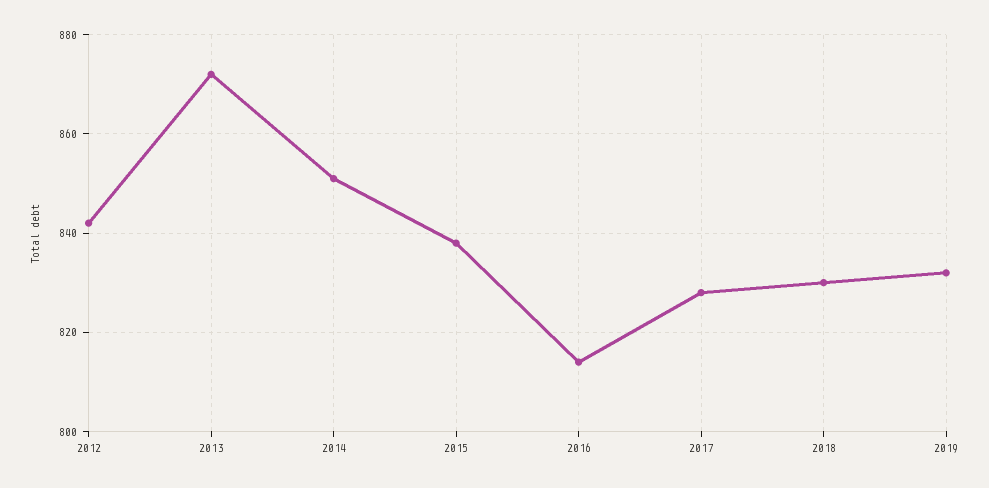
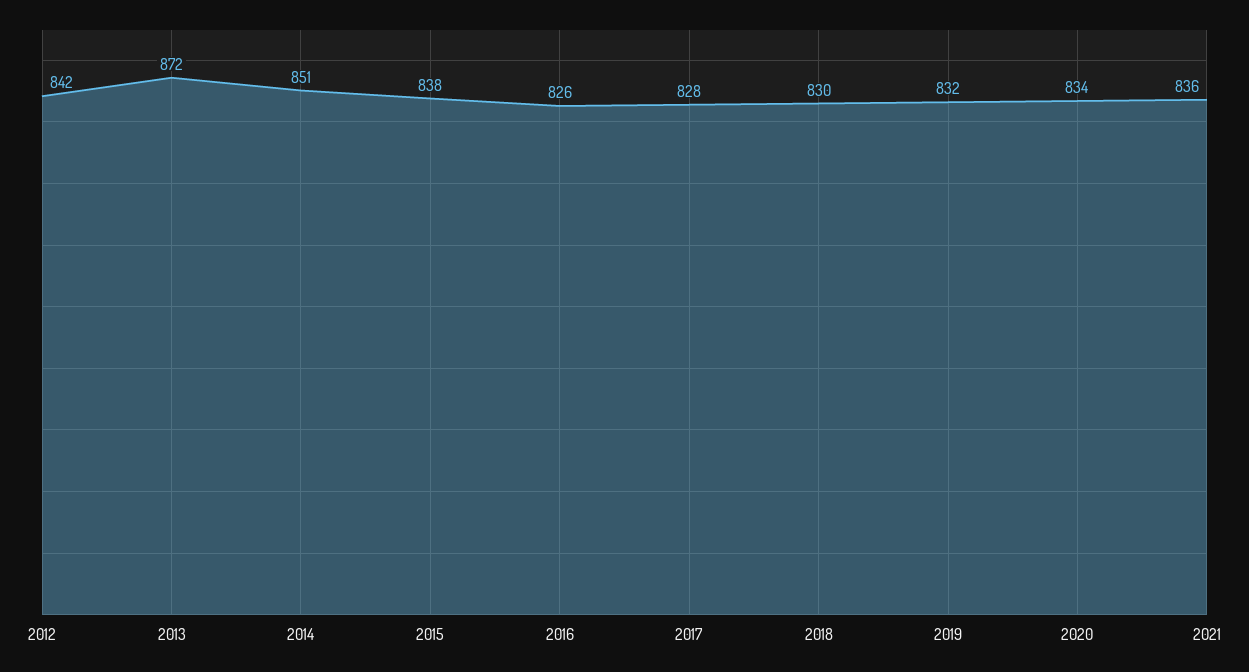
2016: 815 -> 826
2020: none -> 834
2021: none -> 836

